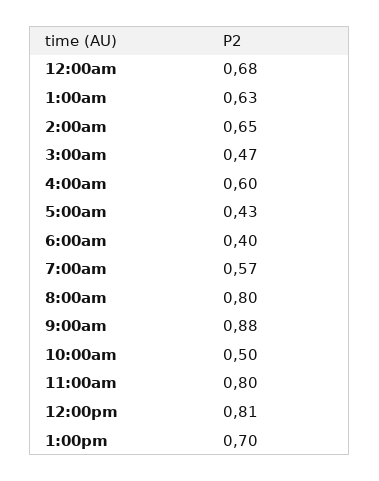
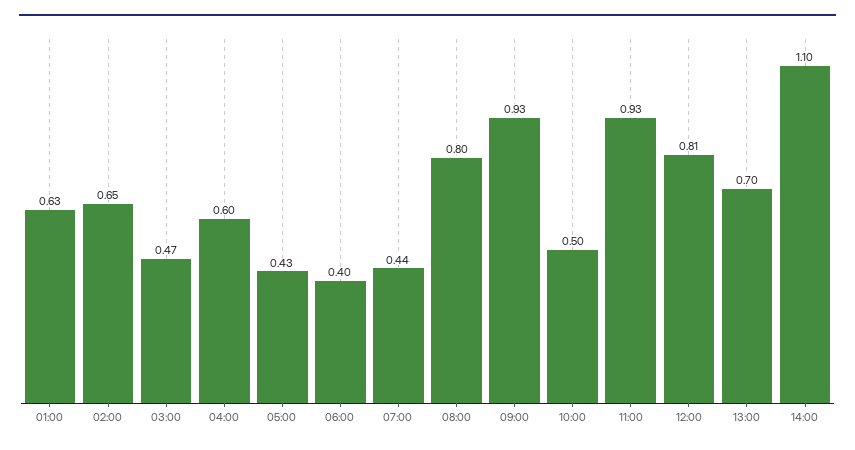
12:00am: 0.68 -> none
7:00am: 0.57 -> 0.44
9:00am: 0.88 -> 0.93
11:00am: 0.8 -> 0.93
14:00: none -> 1.1

